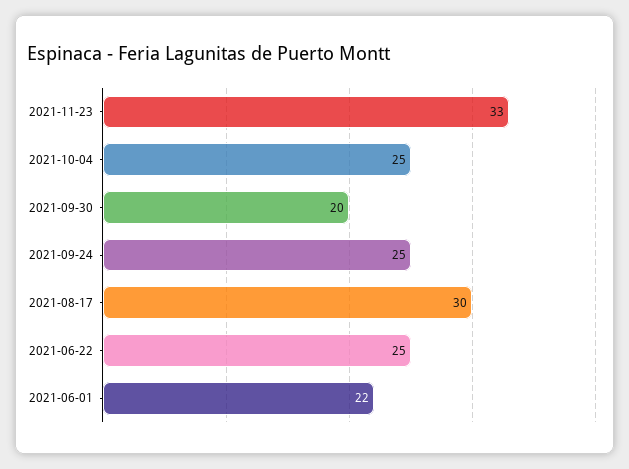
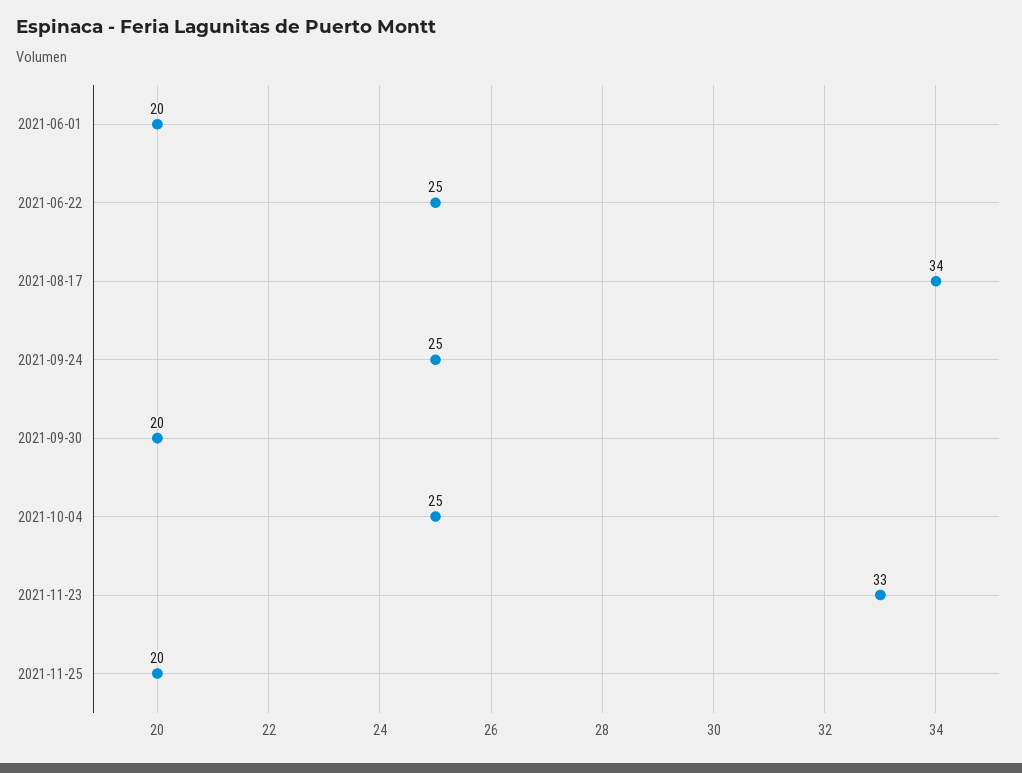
2021-08-17: 30 -> 34
2021-06-01: 22 -> 20
2021-11-25: none -> 20

